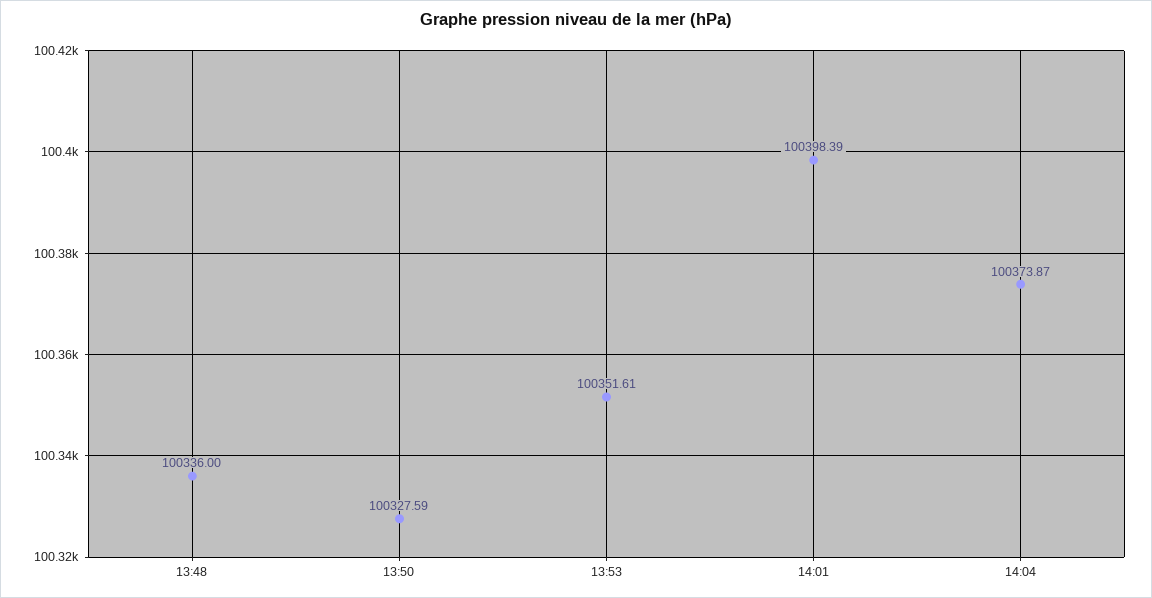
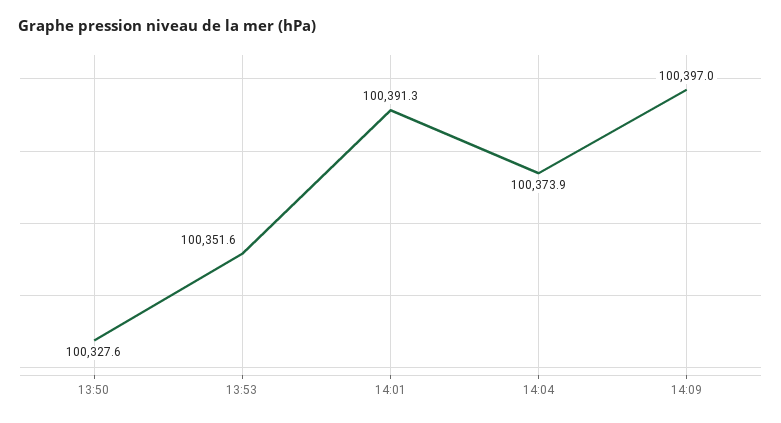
13:48: 100336 -> none
14:01: 100398.39 -> 100391.3
14:09: none -> 100397

